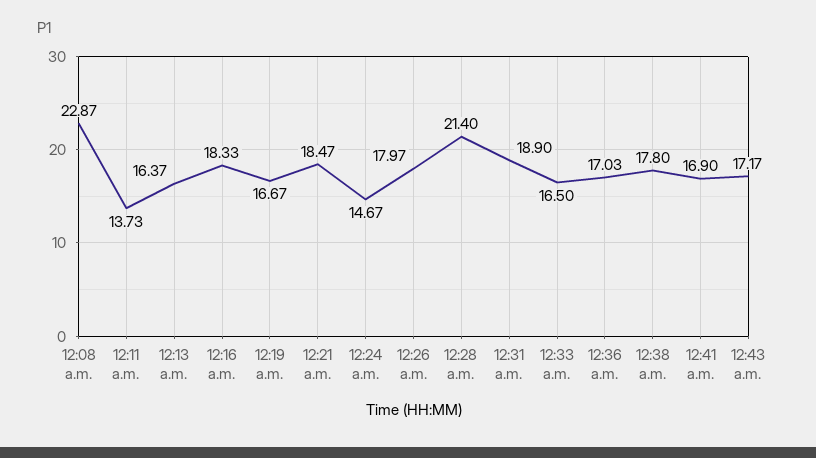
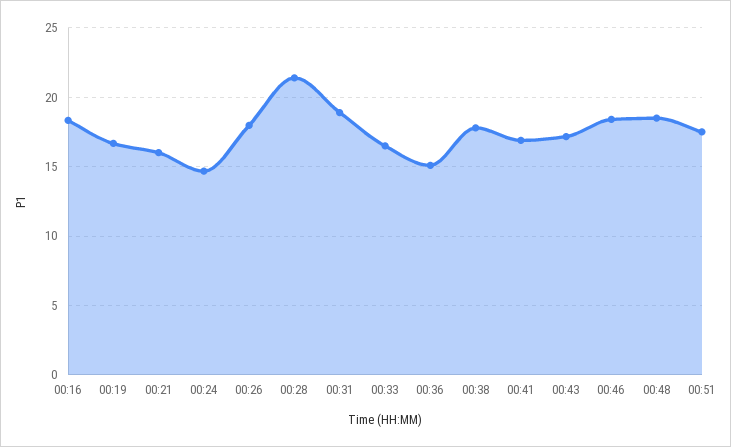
12:08 a.m.: 22.87 -> none
12:11 a.m.: 13.73 -> none
12:13 a.m.: 16.37 -> none
12:21 a.m.: 18.47 -> 16
12:36 a.m.: 17.03 -> 15
00:46: none -> 18.5
00:48: none -> 18.5
00:51: none -> 17.5

